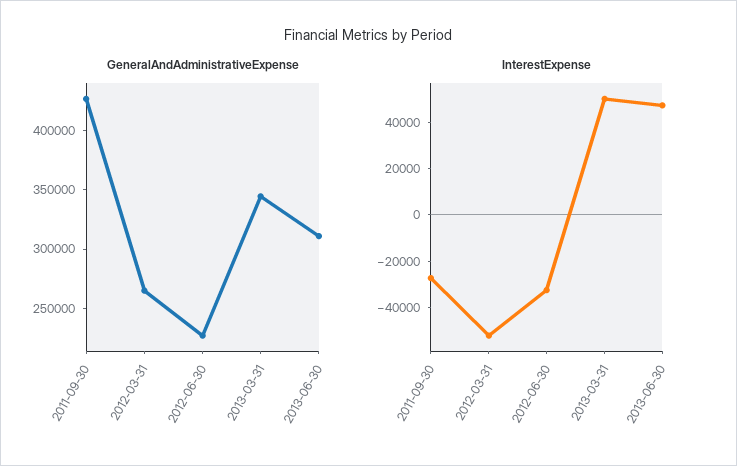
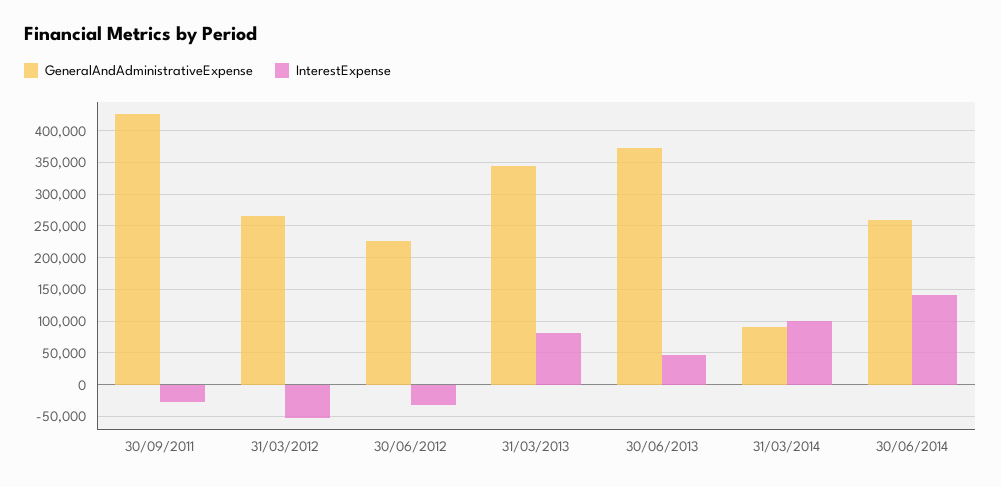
GeneralAndAdministrativeExpense, 2013-06-30: 310000 -> 370000
InterestExpense, 2013-03-31: 50000 -> 80000
GeneralAndAdministrativeExpense, 31/03/2014: none -> 90000
InterestExpense, 31/03/2014: none -> 100000
GeneralAndAdministrativeExpense, 30/06/2014: none -> 260000
InterestExpense, 30/06/2014: none -> 140000

